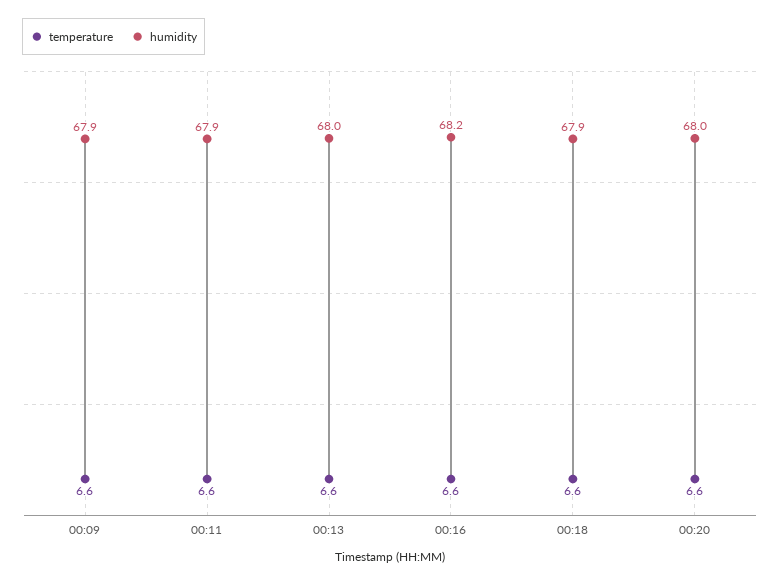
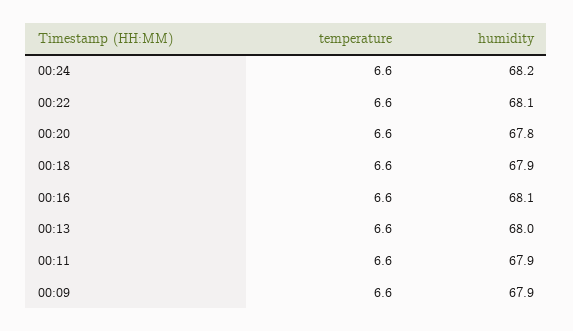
humidity, 00:16: 68.2 -> 68.1
humidity, 00:20: 68 -> 67.8
temperature, 00:24: none -> 6.6
humidity, 00:24: none -> 68.2
temperature, 00:22: none -> 6.6
humidity, 00:22: none -> 68.1

